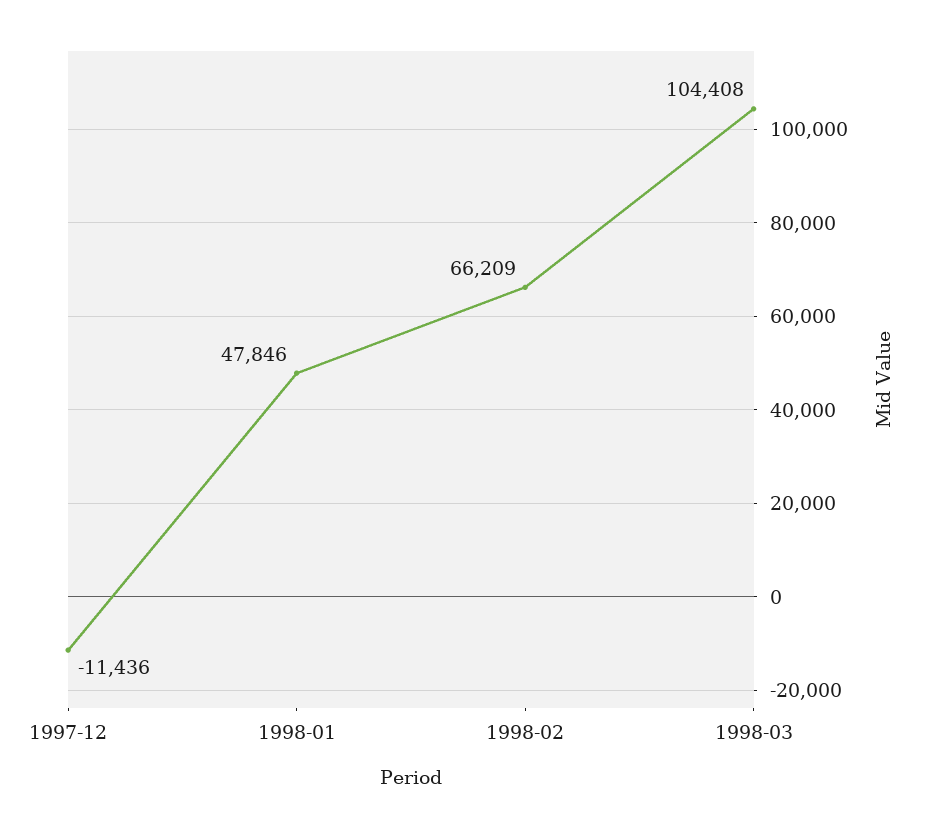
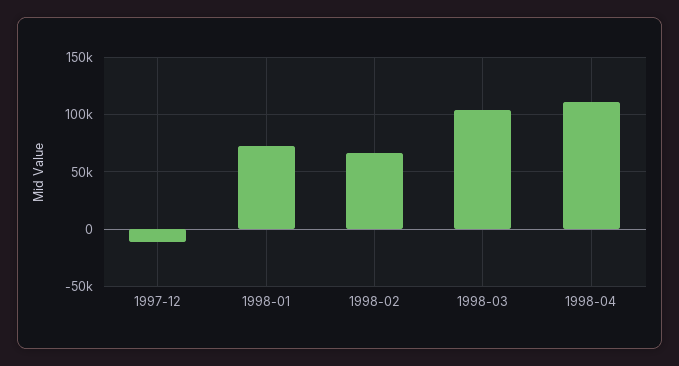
1998-01: 47846 -> 70000
1998-04: none -> 110000

